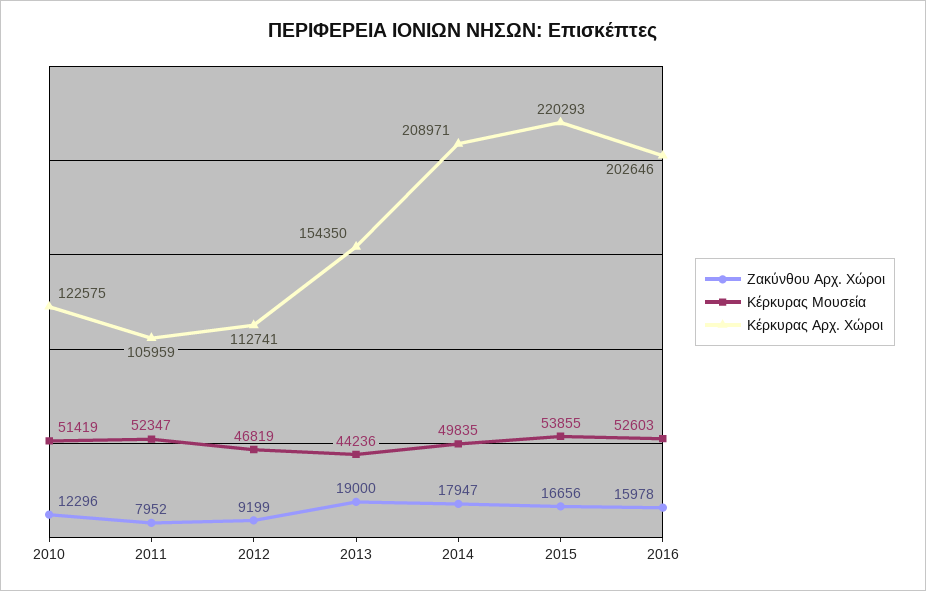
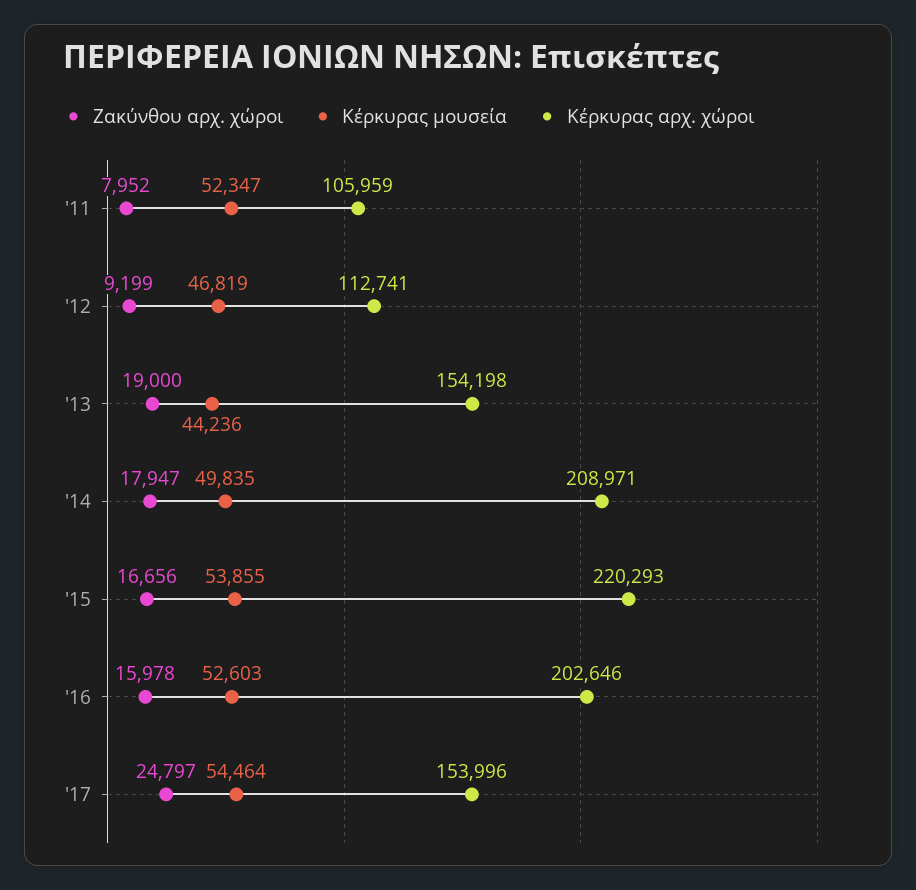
Ζακύνθου Αρχ. Χώροι, 2010: 12296 -> none
Κέρκυρας Μουσεία, 2010: 51419 -> none
Κέρκυρας Αρχ. Χώροι, 2010: 122575 -> none
Κέρκυρας Αρχ. Χώροι, 2013: 154350 -> 154198
Ζακύνθου Αρχ. Χώροι, '17: none -> 24797
Κέρκυρας Μουσεία, '17: none -> 54464
Κέρκυρας Αρχ. Χώροι, '17: none -> 153996

